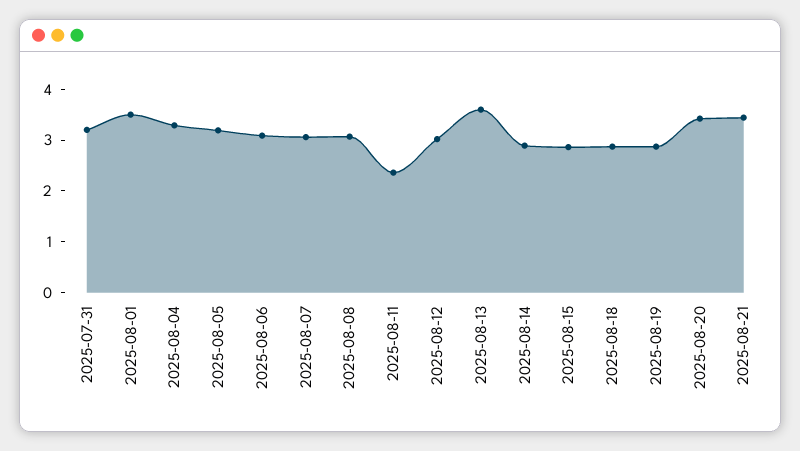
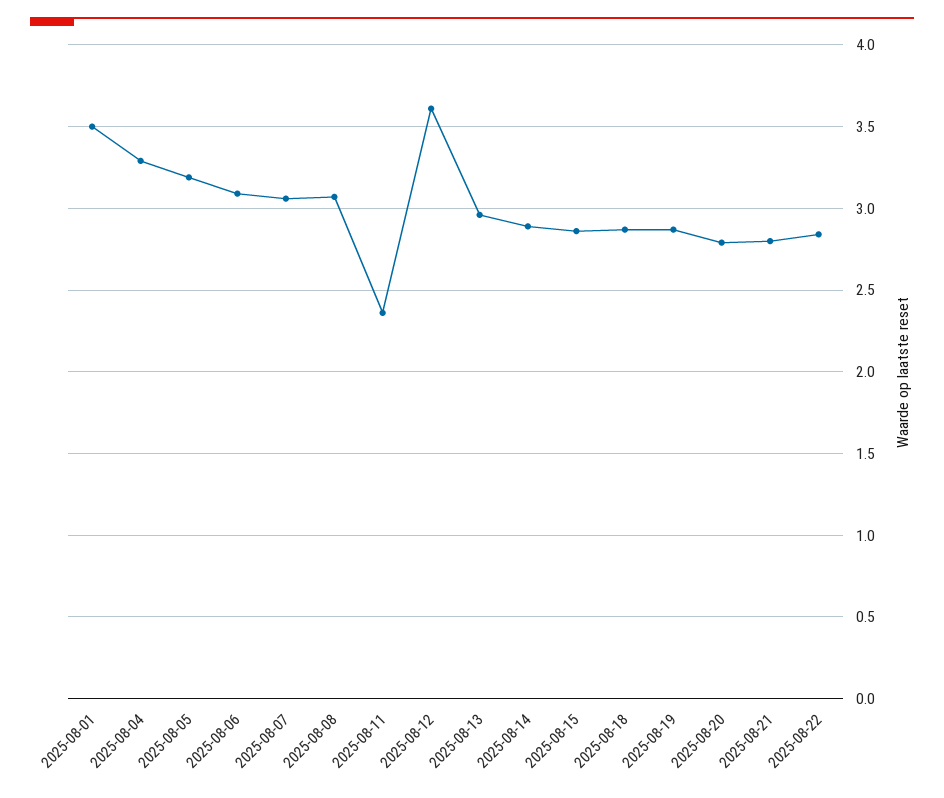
2025-07-31: 3.2 -> none
2025-08-12: 3 -> 3.6
2025-08-13: 3.6 -> 2.95
2025-08-20: 3.4 -> 2.8
2025-08-21: 3.4 -> 2.8
2025-08-22: none -> 2.85

